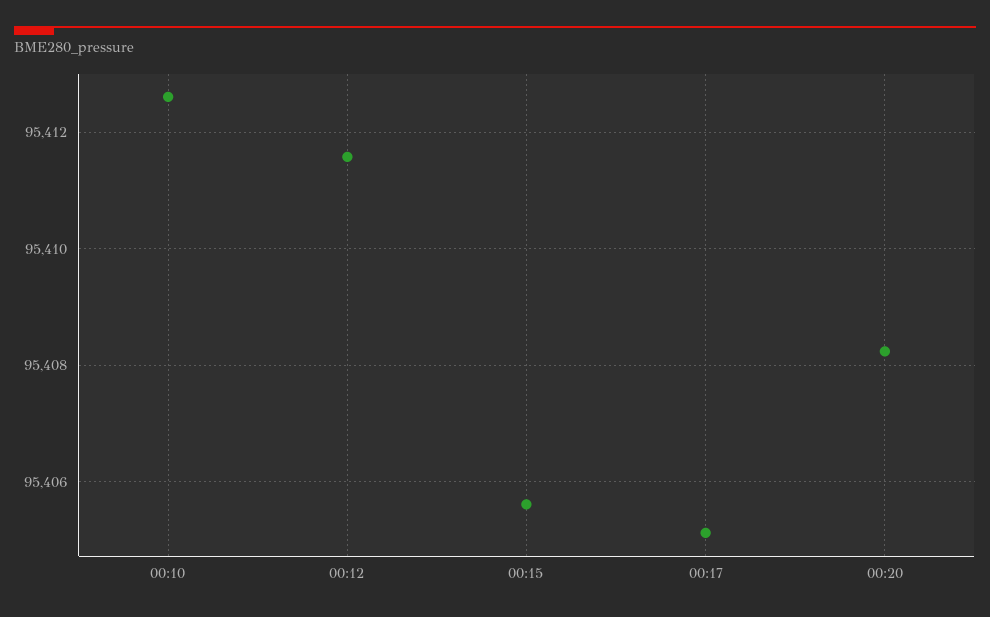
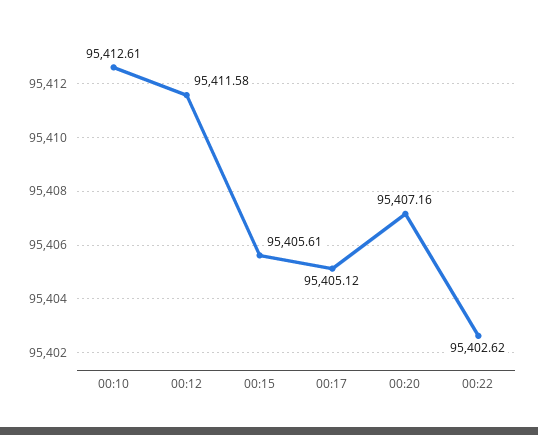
00:20: 95408.2 -> 95407.16
00:22: none -> 95402.62

